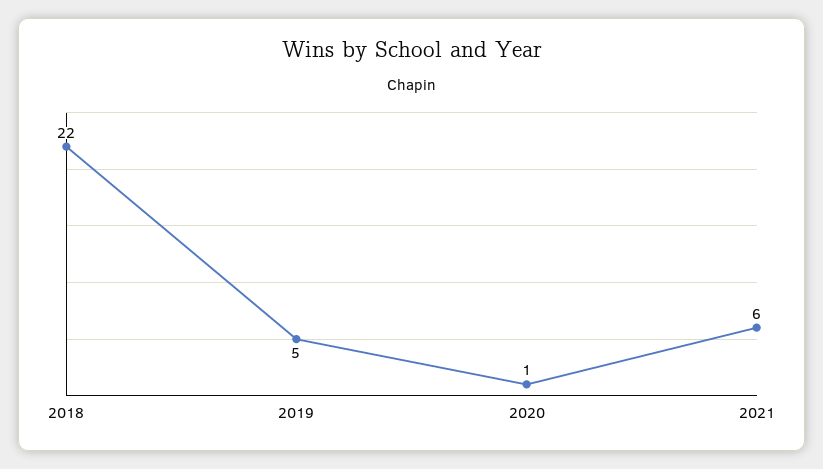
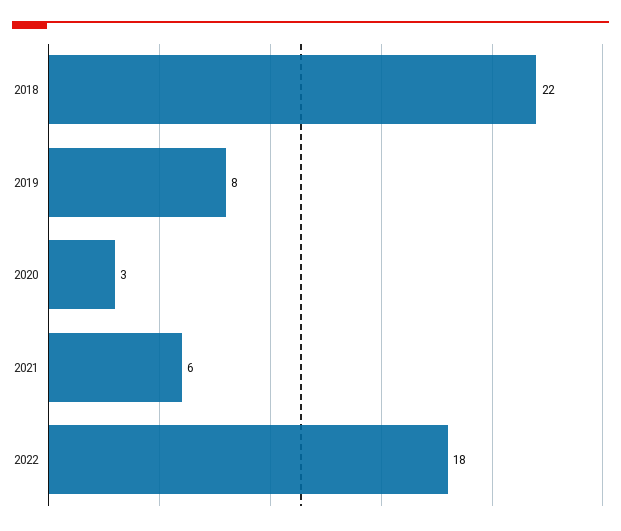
2019: 5 -> 8
2020: 1 -> 3
2022: none -> 18

